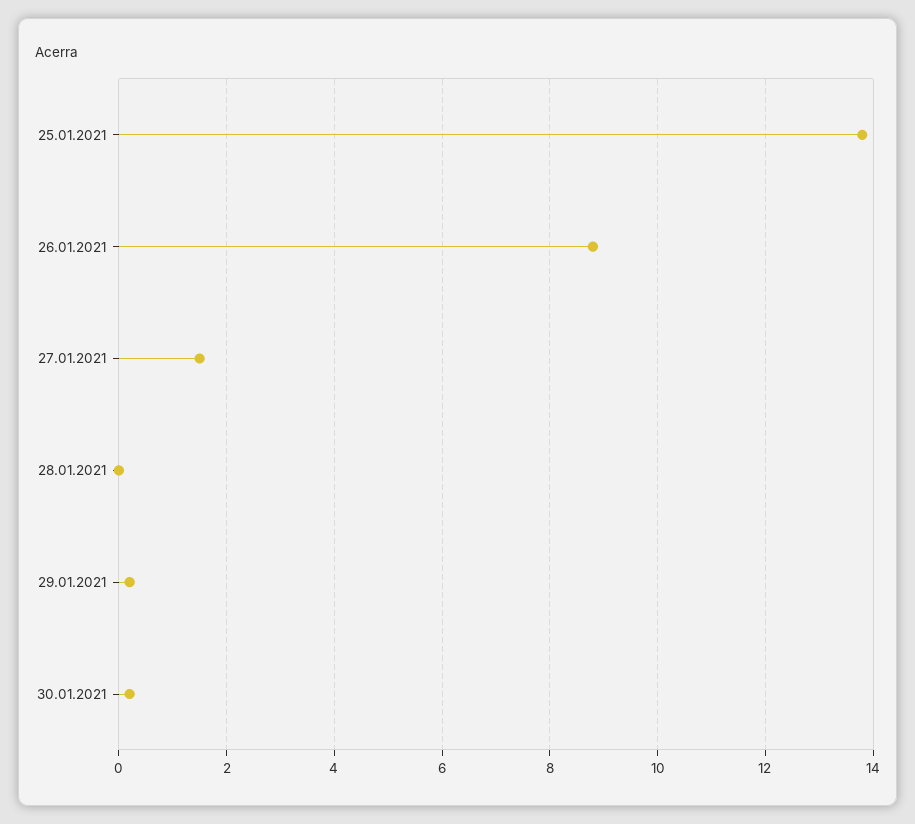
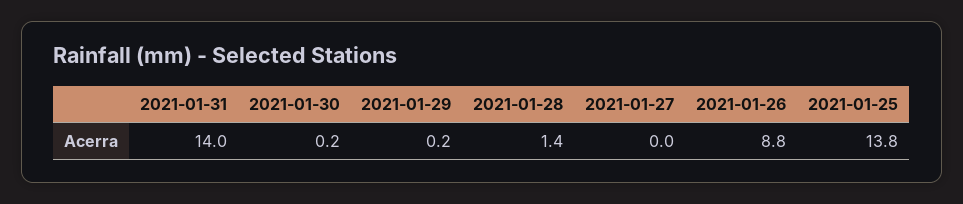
27.01.2021: 1.5 -> 0
28.01.2021: 0 -> 1.4
2021-01-31: none -> 14

